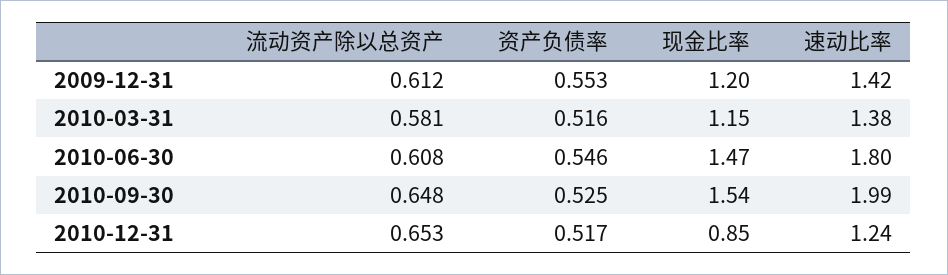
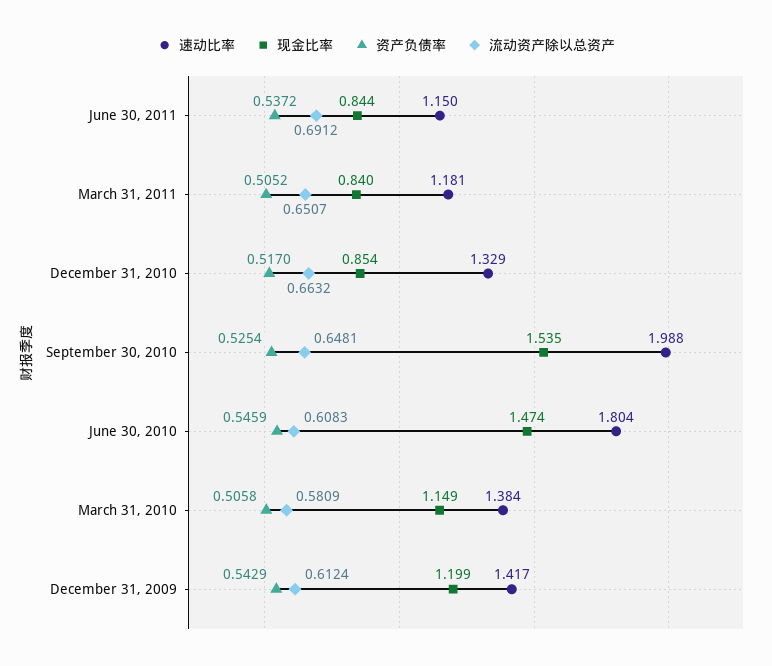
资产负债率, 2009-12-31: 0.553 -> 0.5429
资产负债率, 2010-03-31: 0.516 -> 0.5058
流动资产除以总资产, 2010-12-31: 0.653 -> 0.6632
速动比率, 2010-12-31: 1.24 -> 1.329
速动比率, June 30, 2011: none -> 1.15
现金比率, June 30, 2011: none -> 0.844
资产负债率, June 30, 2011: none -> 0.5372
流动资产除以总资产, June 30, 2011: none -> 0.6912
速动比率, March 31, 2011: none -> 1.181
现金比率, March 31, 2011: none -> 0.84
资产负债率, March 31, 2011: none -> 0.5052
流动资产除以总资产, March 31, 2011: none -> 0.6507

